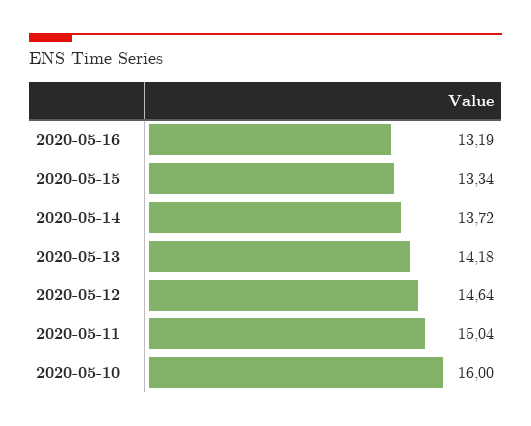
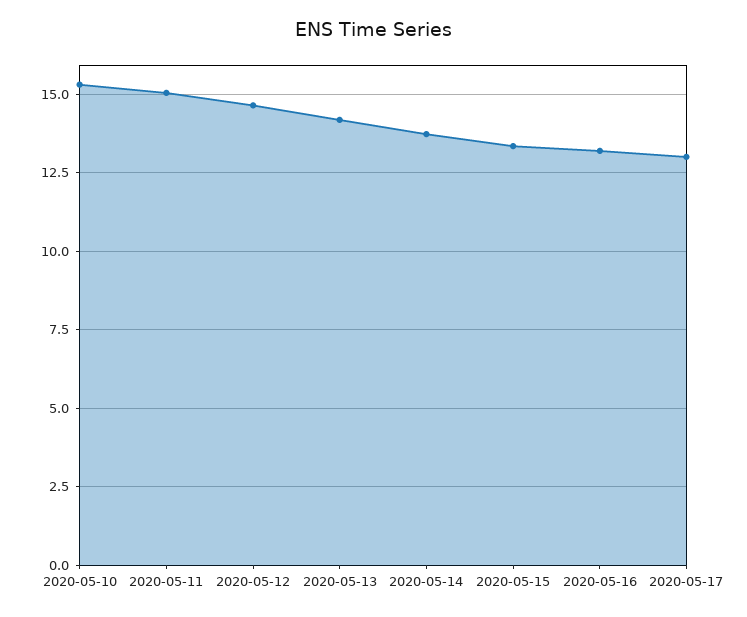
2020-05-10: 16 -> 15.25
2020-05-17: none -> 13

